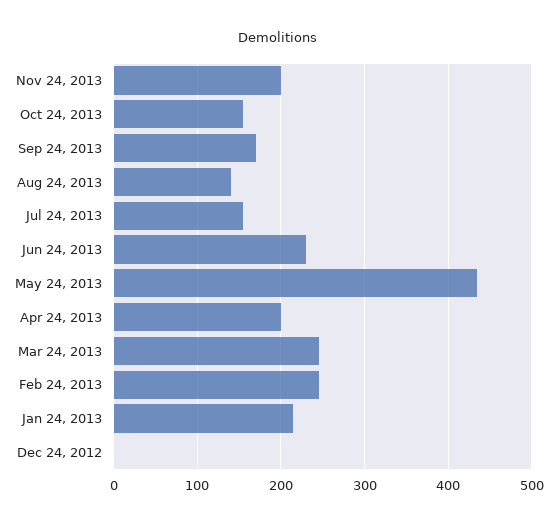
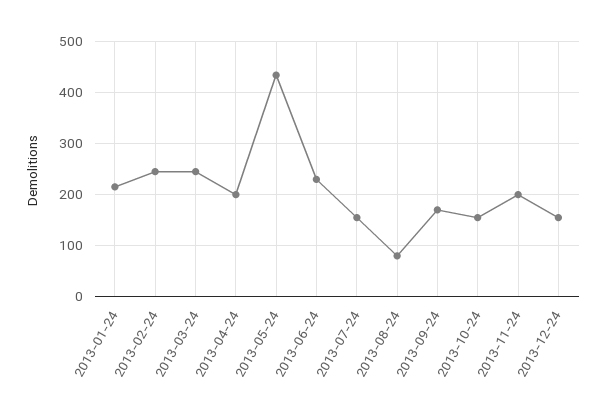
Aug 24, 2013: 140 -> 80
Dec 24, 2012: 0 -> none
2013-12-24: none -> 160

